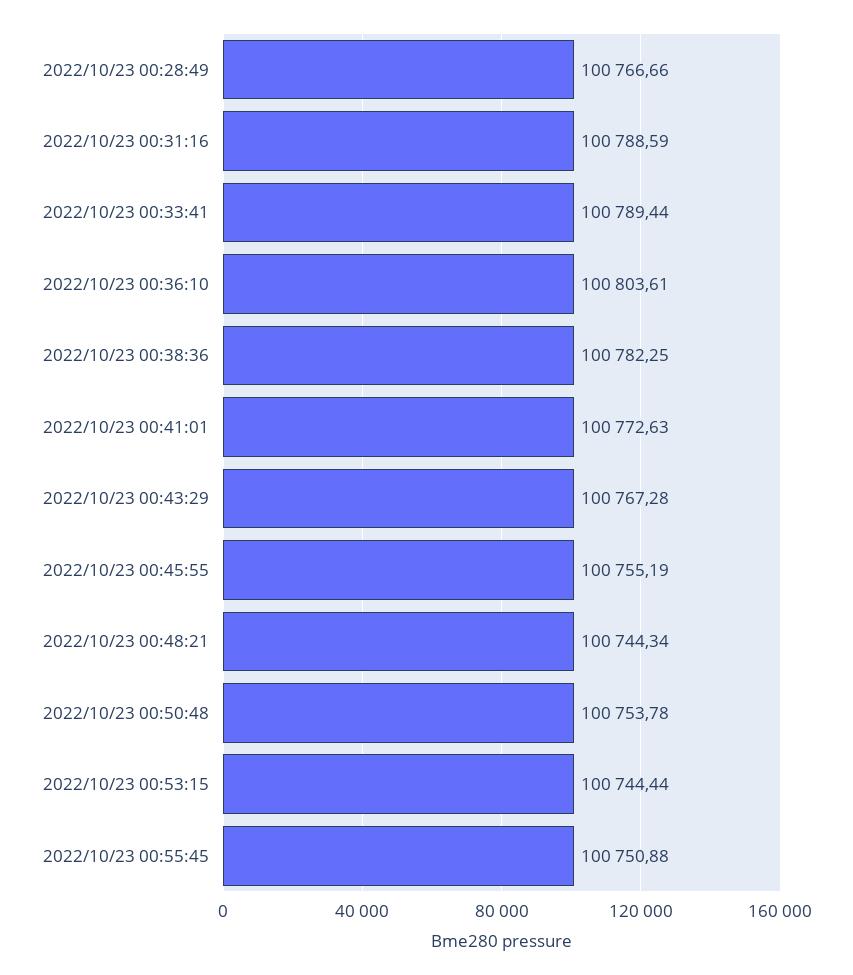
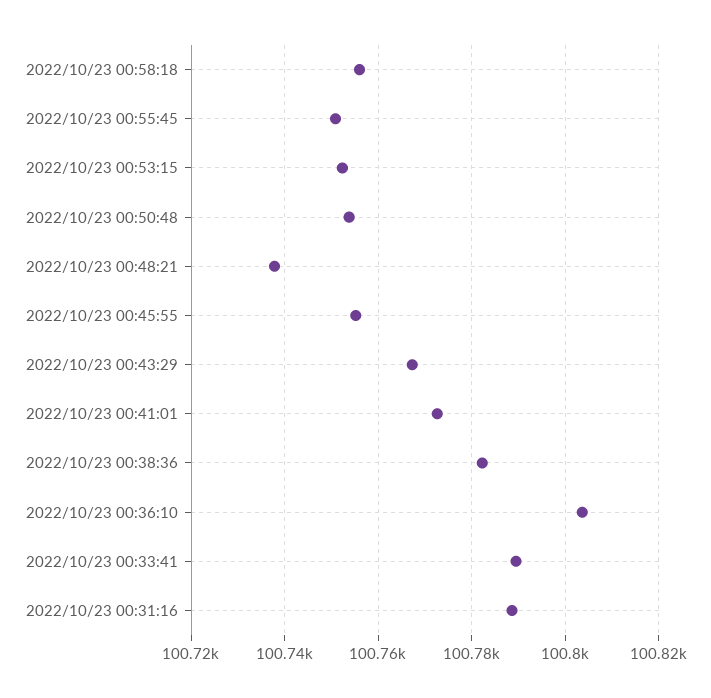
2022/10/23 00:28:49: 100766.66 -> none
2022/10/23 00:48:21: 100744.34 -> 100738
2022/10/23 00:53:15: 100744.44 -> 100752
2022/10/23 00:58:18: none -> 100756

